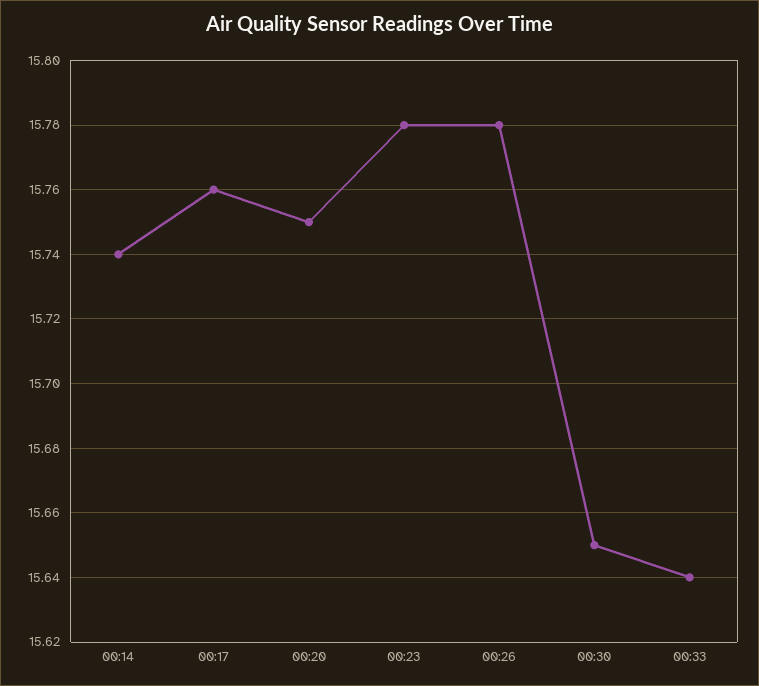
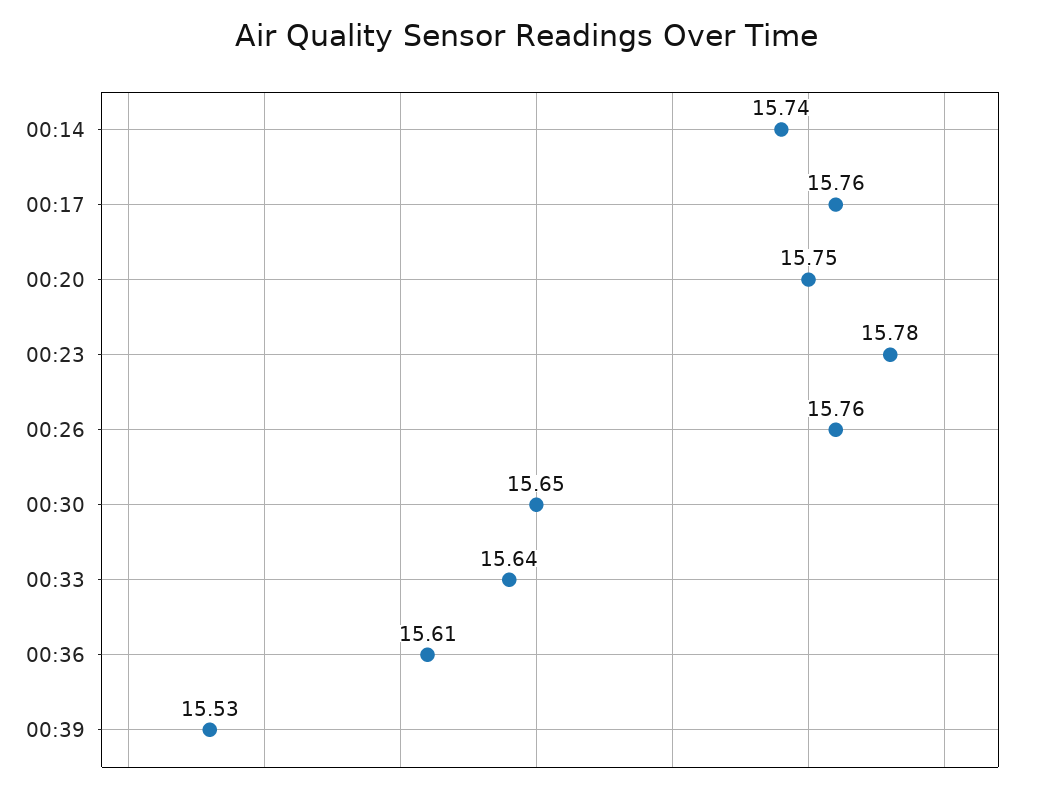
00:26: 15.78 -> 15.76
00:36: none -> 15.61
00:39: none -> 15.53

